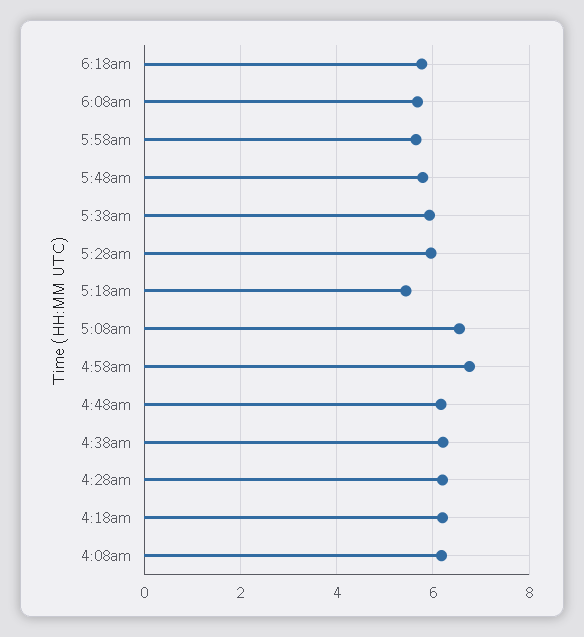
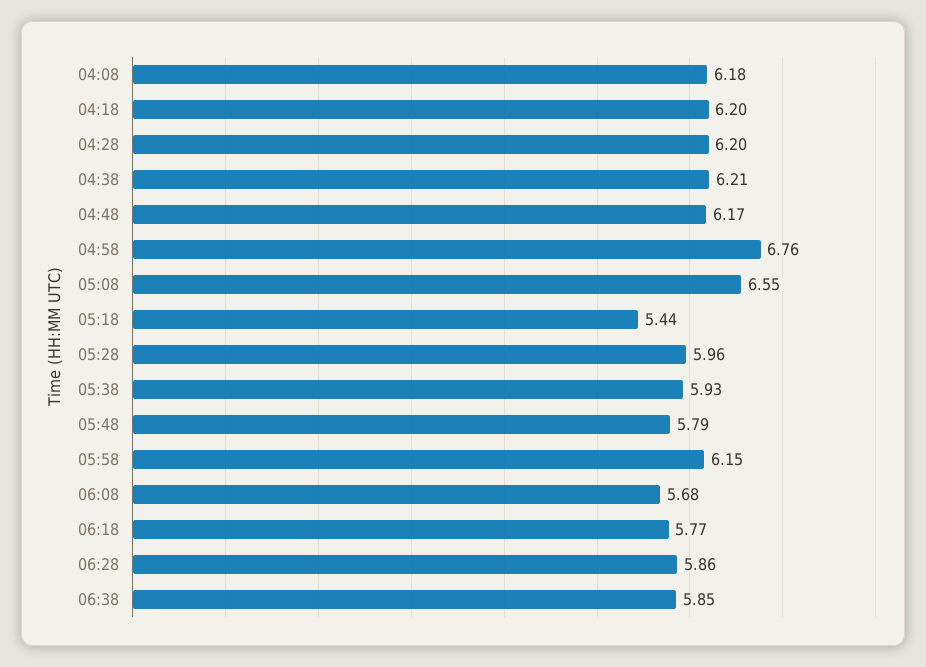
5:58am: 5.6 -> 6.15
06:28: none -> 5.86
06:38: none -> 5.85

